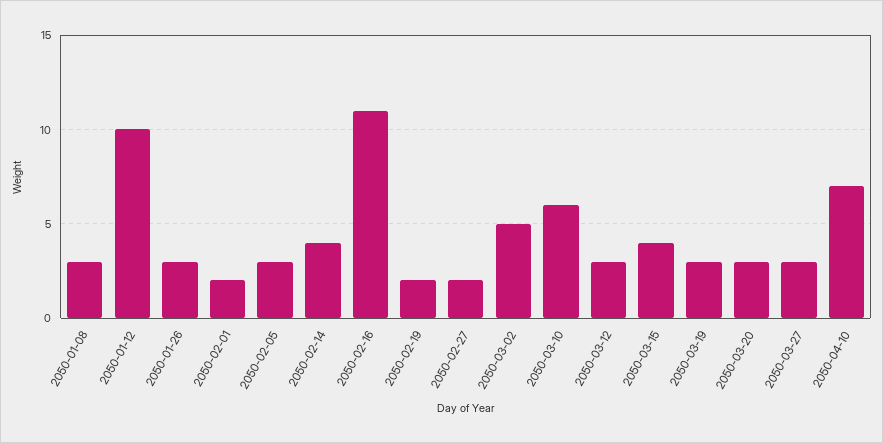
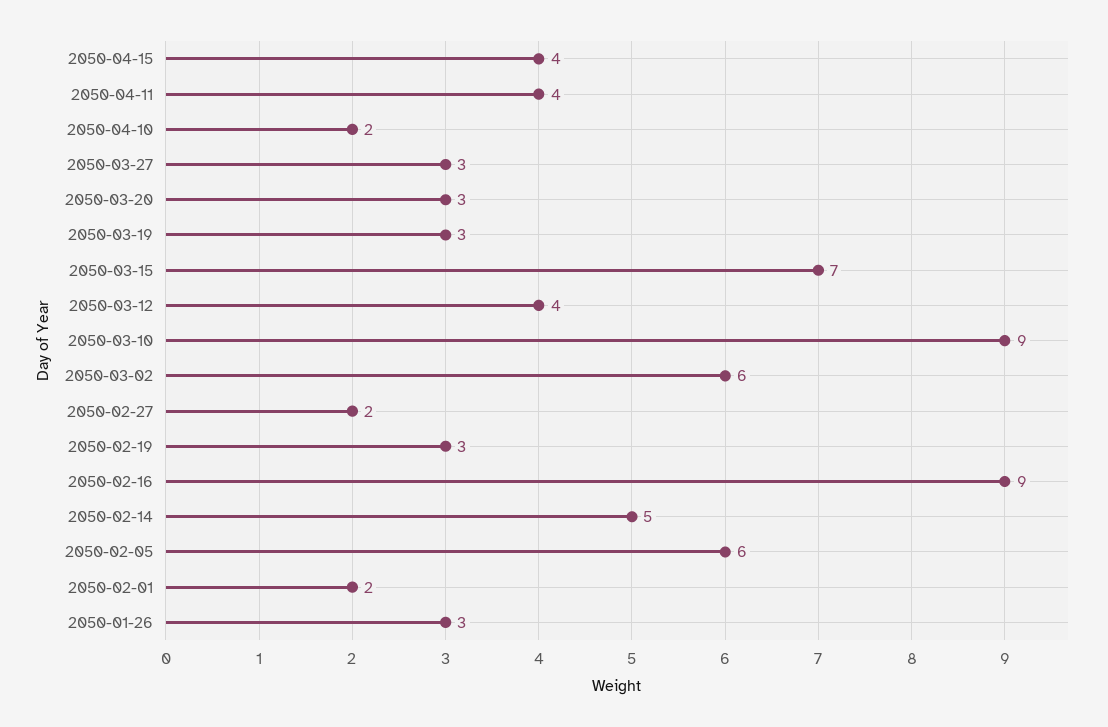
2050-01-08: 3 -> none
2050-01-12: 10 -> none
2050-02-05: 3 -> 6
2050-02-14: 4 -> 5
2050-02-16: 11 -> 9
2050-02-19: 2 -> 3
2050-03-02: 5 -> 6
2050-03-10: 6 -> 9
2050-03-12: 3 -> 4
2050-03-15: 4 -> 7
2050-04-10: 7 -> 2
2050-04-15: none -> 4
2050-04-11: none -> 4

